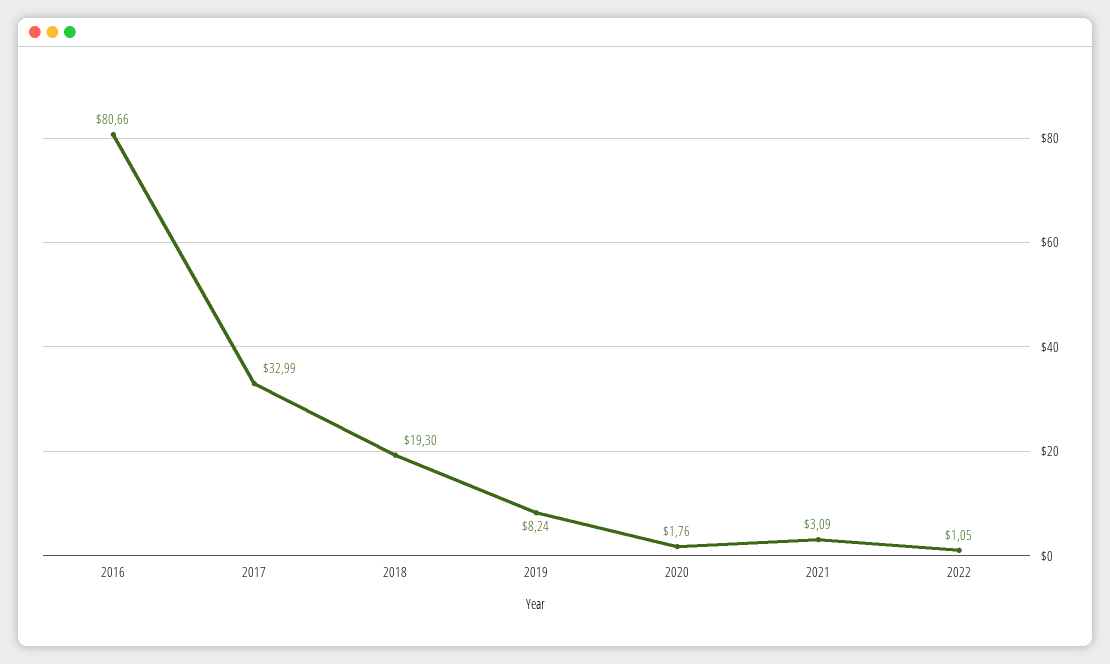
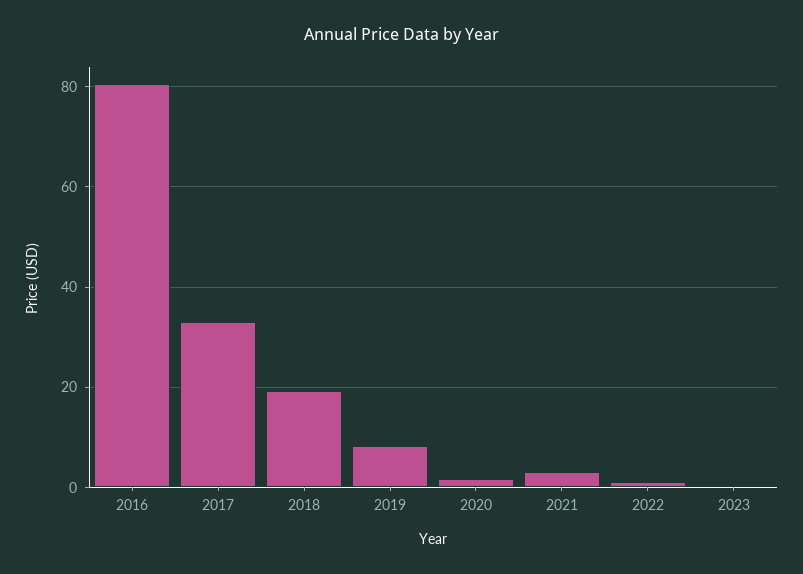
2023: none -> 0

